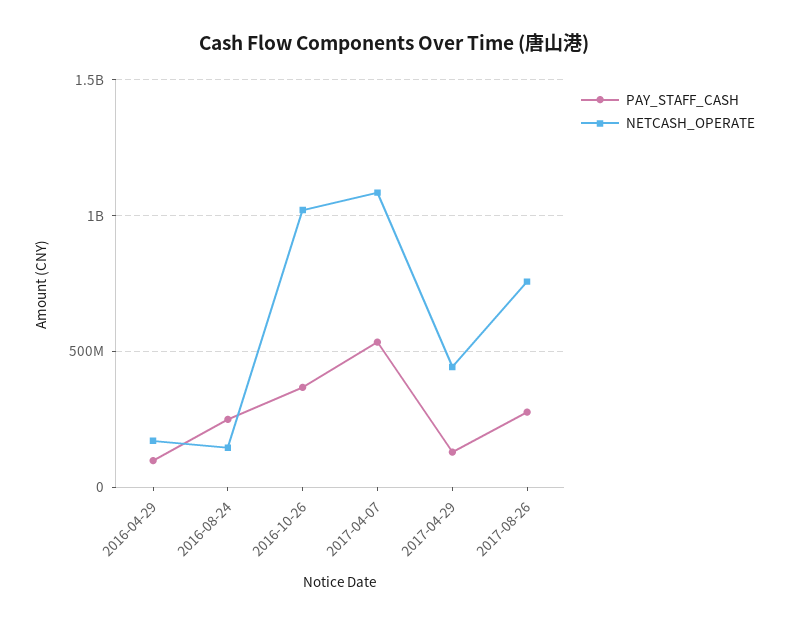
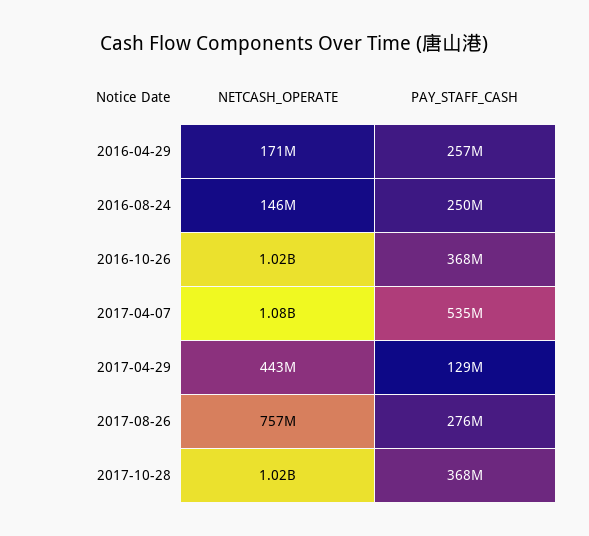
PAY_STAFF_CASH, 2016-04-29: 100000000 -> 257000000
NETCASH_OPERATE, 2017-10-28: none -> 1020000000
PAY_STAFF_CASH, 2017-10-28: none -> 368000000

